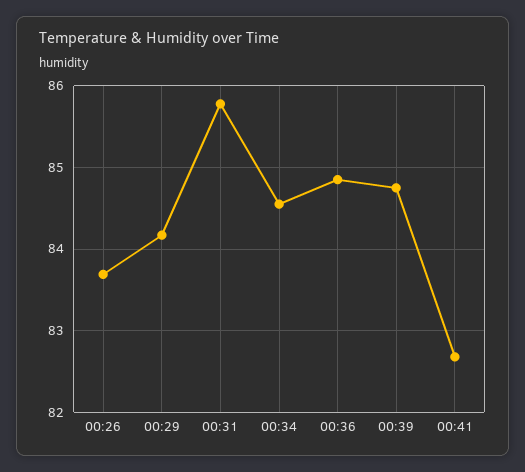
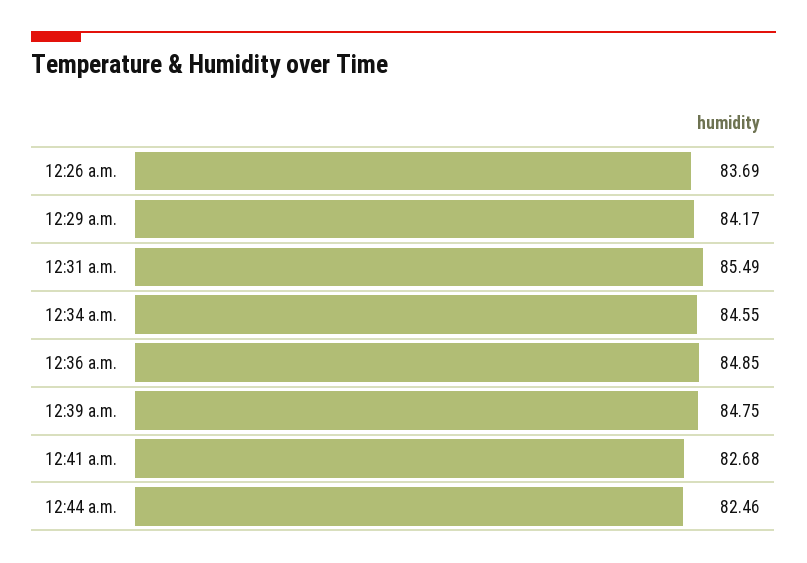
00:31: 85.8 -> 85.49
12:44 a.m.: none -> 82.46

